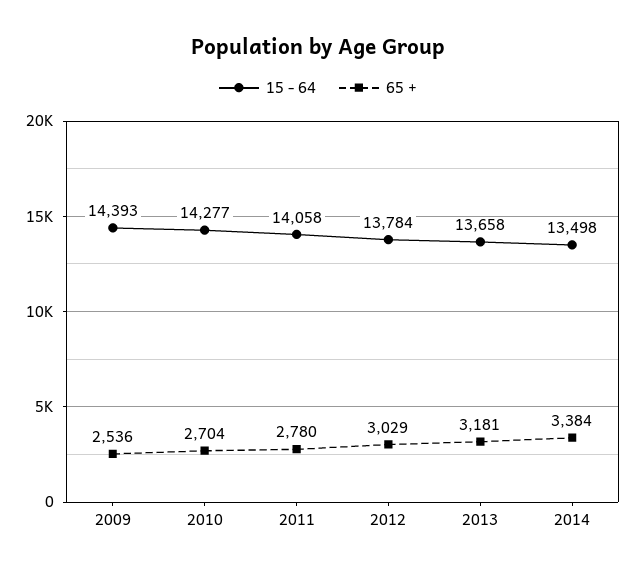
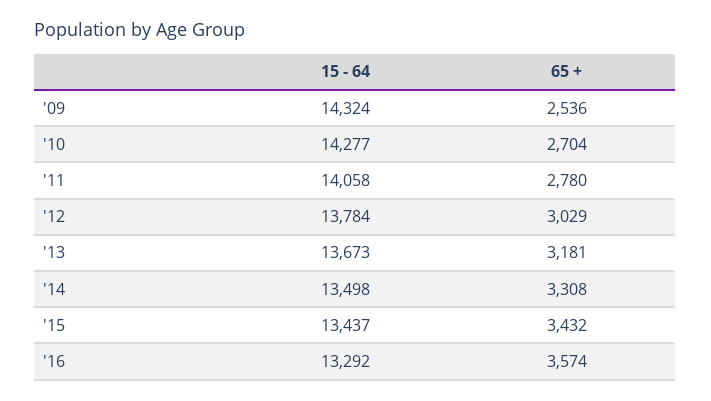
15 - 64, 2009: 14393 -> 14324
15 - 64, 2013: 13658 -> 13673
65 +, 2014: 3384 -> 3308
15 - 64, '15: none -> 13437
65 +, '15: none -> 3432
15 - 64, '16: none -> 13292
65 +, '16: none -> 3574

